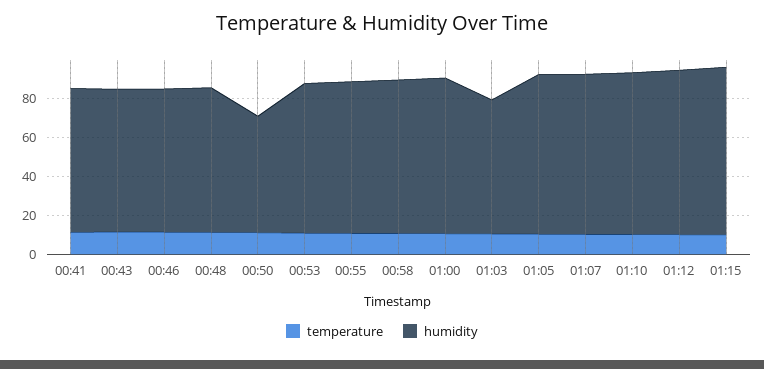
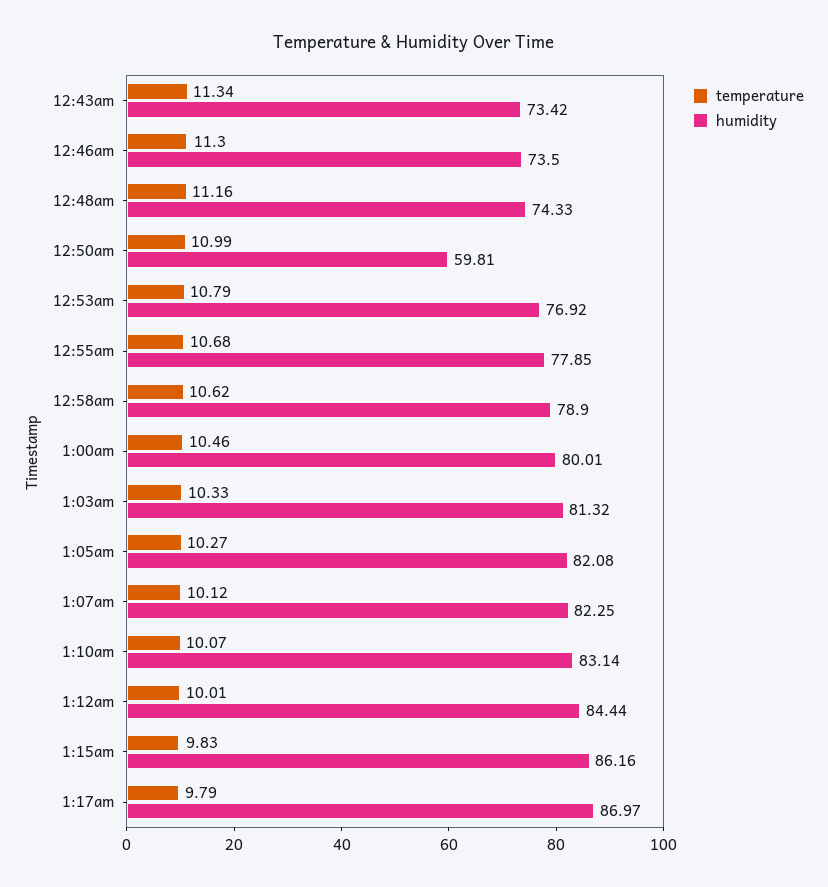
temperature, 00:41: 10 -> none
humidity, 00:41: 75 -> none
humidity, 01:03: 70 -> 81.32
temperature, 1:17am: none -> 9.79
humidity, 1:17am: none -> 86.97

